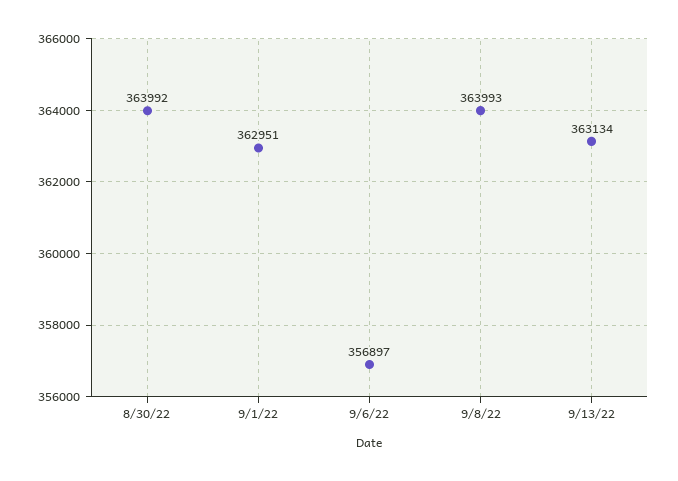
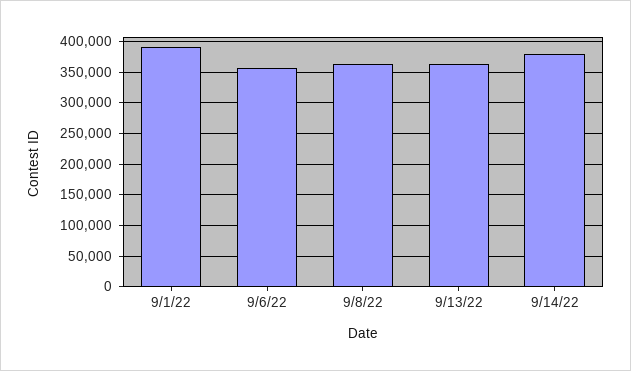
8/30/22: 363992 -> none
9/1/22: 362951 -> 390000
9/14/22: none -> 380000

